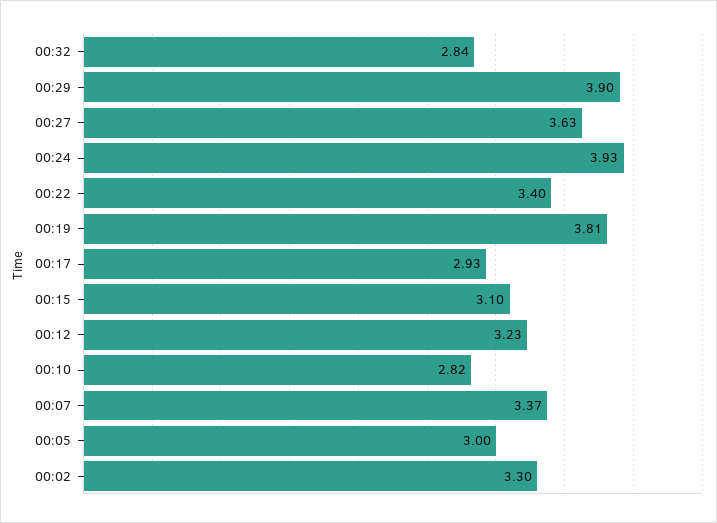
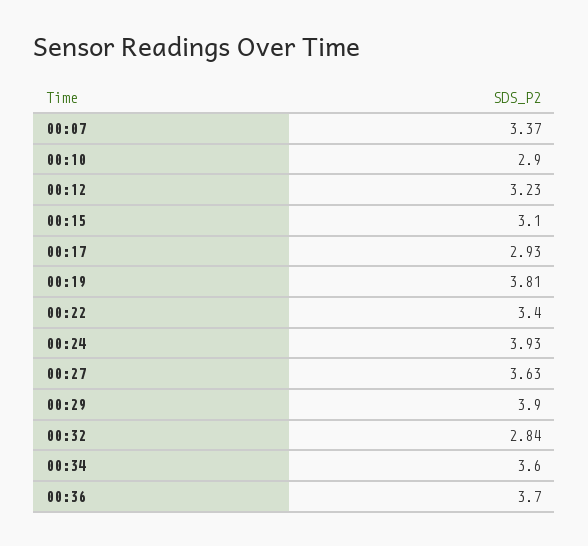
00:10: 2.82 -> 2.9
00:05: 3 -> none
00:02: 3.3 -> none
00:34: none -> 3.6
00:36: none -> 3.7

